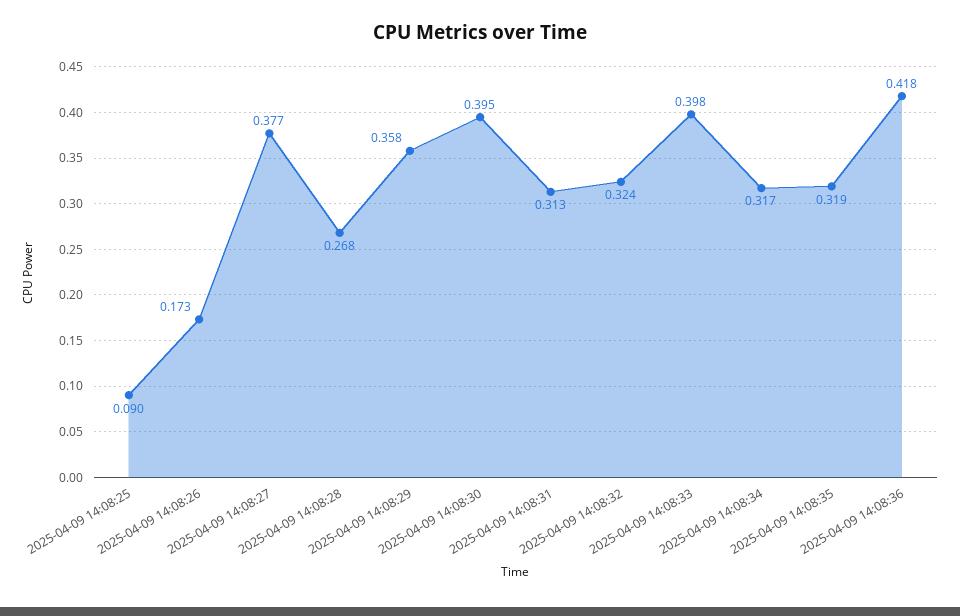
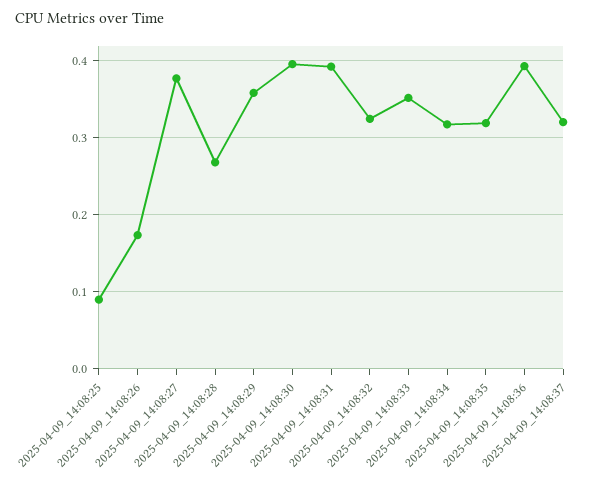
2025-04-09 14:08:31: 0.313 -> 0.39
2025-04-09 14:08:33: 0.398 -> 0.35
2025-04-09 14:08:36: 0.418 -> 0.39
2025-04-09_14:08:37: none -> 0.32

